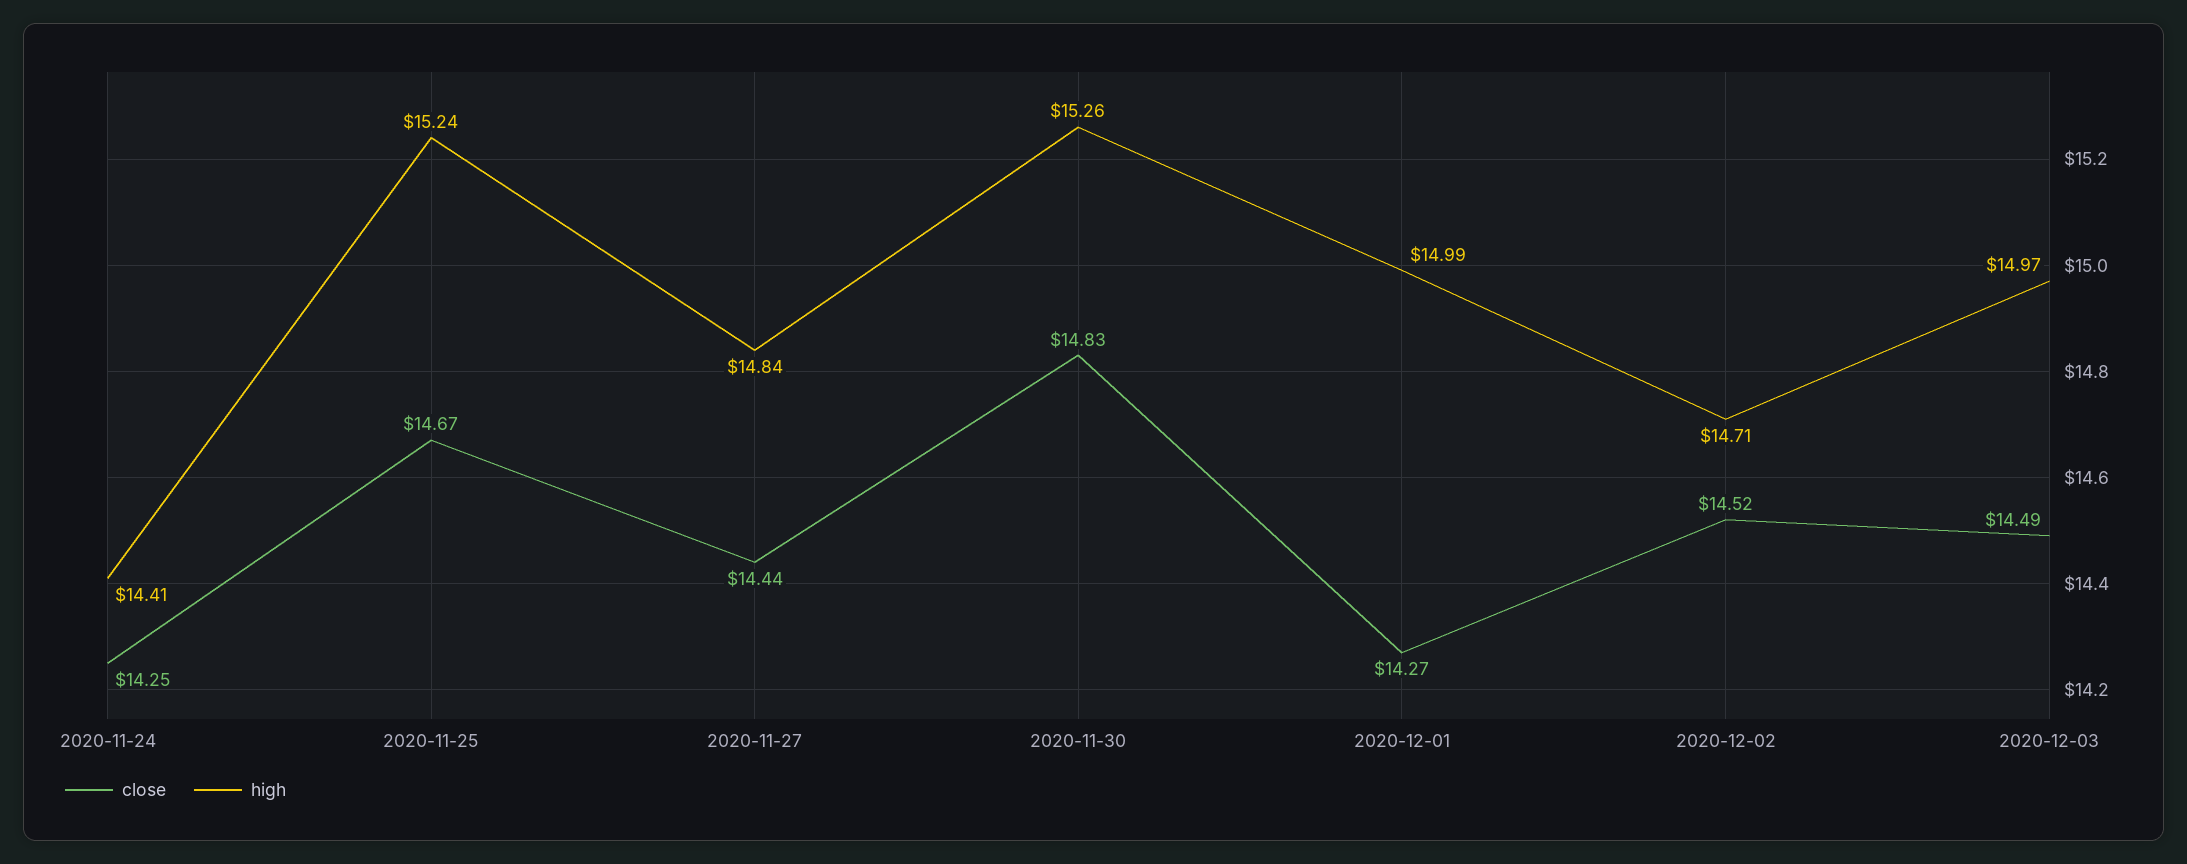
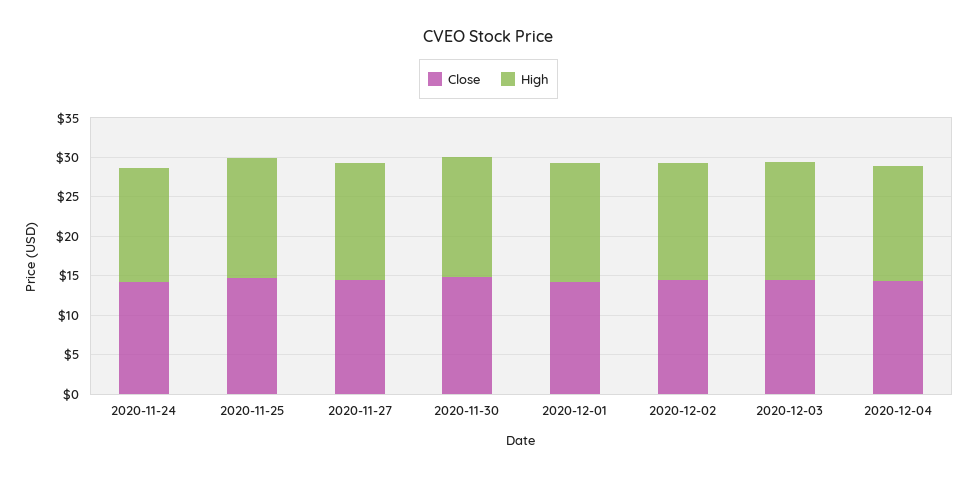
close, 2020-12-04: none -> 15
high, 2020-12-04: none -> 15

